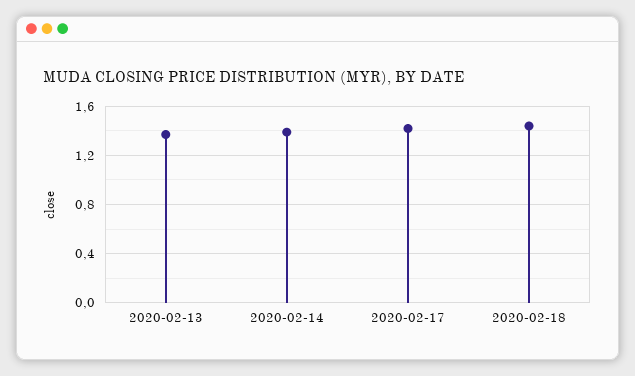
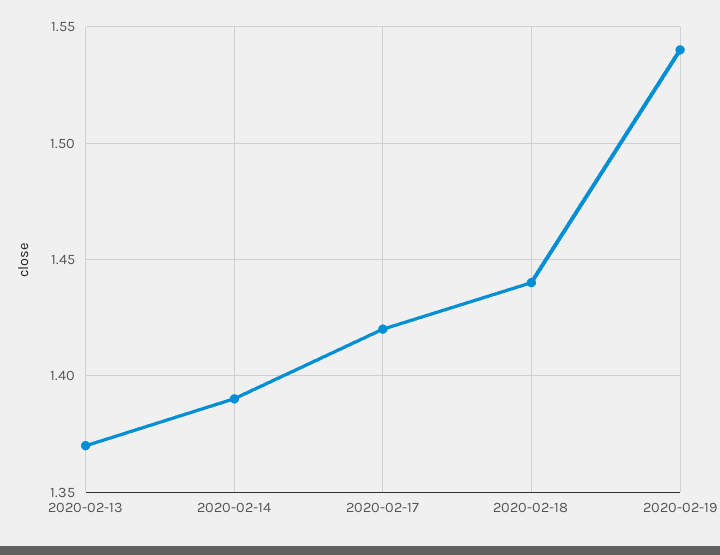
2020-02-19: none -> 1.54

